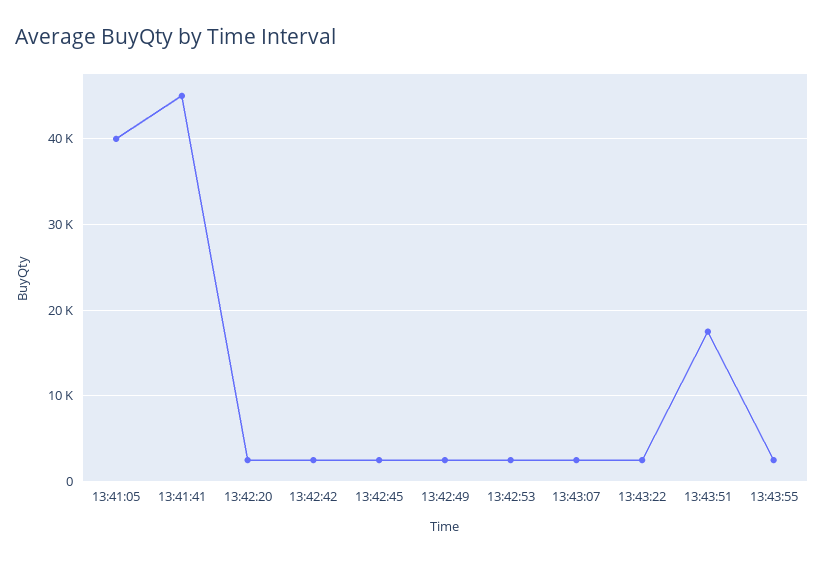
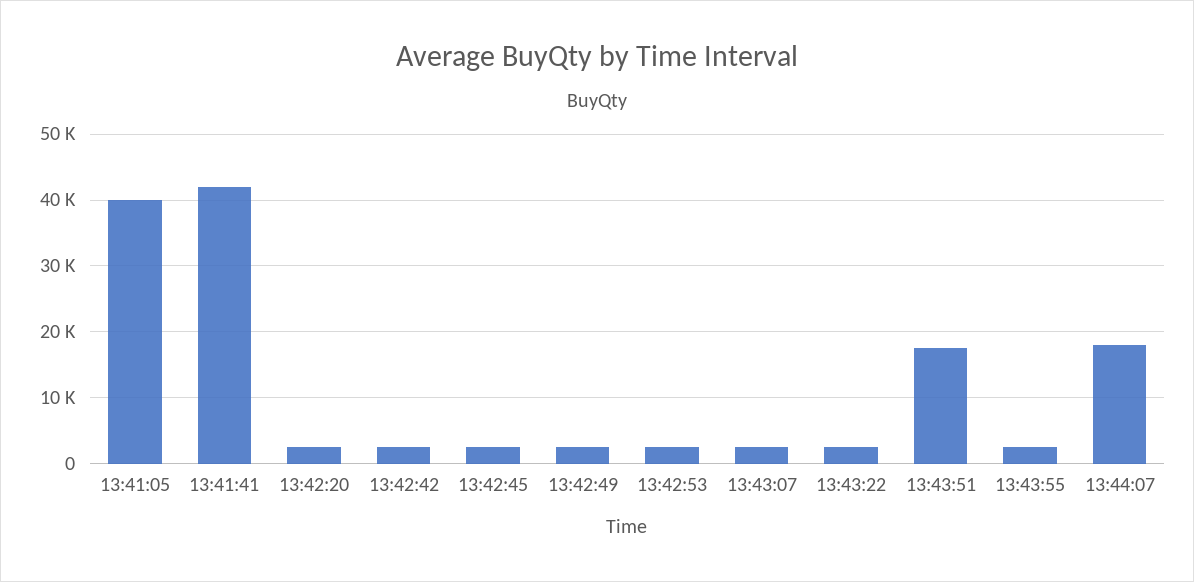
13:41:41: 45000 -> 42000
13:44:07: none -> 18000

